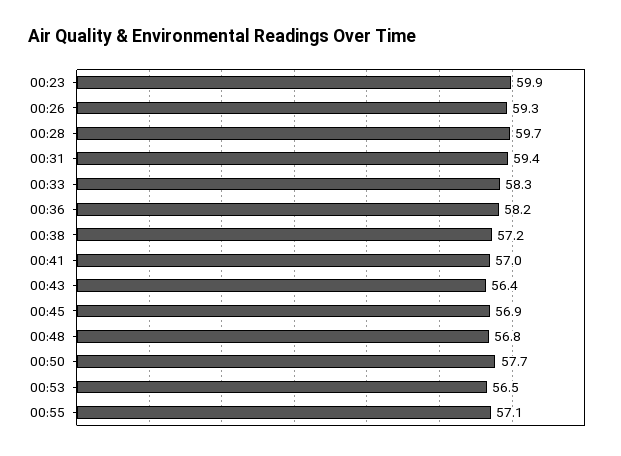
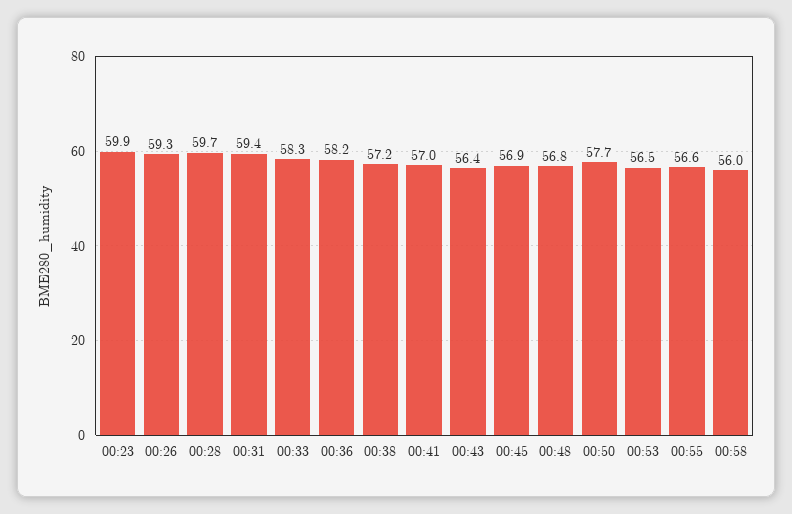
00:55: 57.1 -> 56.6
00:58: none -> 56

